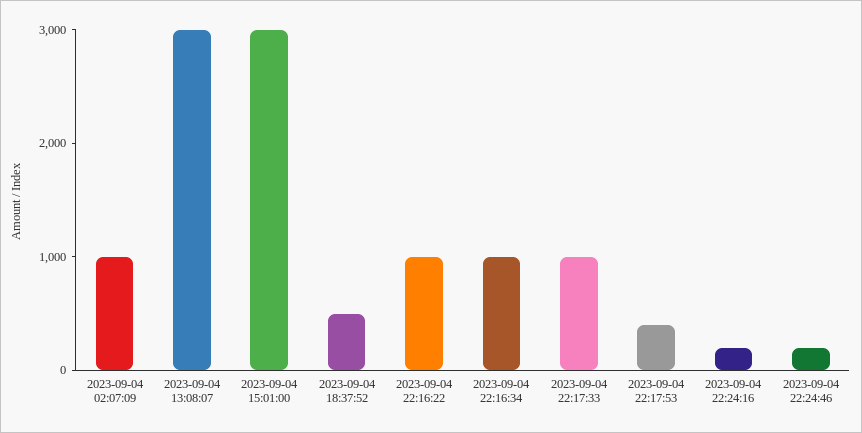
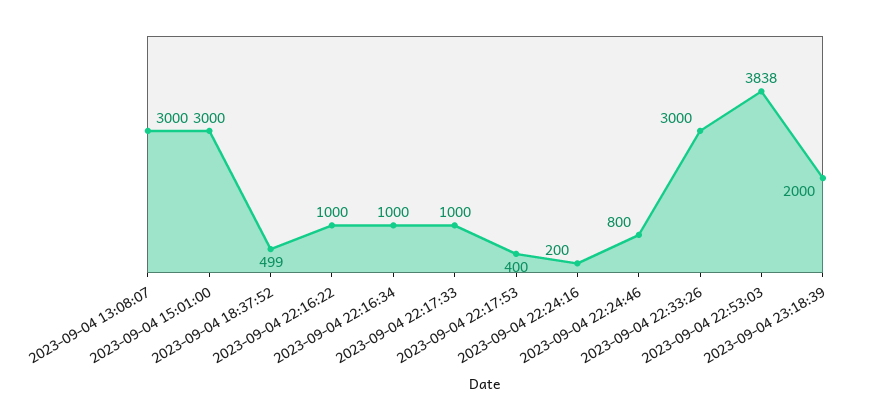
2023-09-04 02:07:09: 1000 -> none
2023-09-04 22:24:46: 200 -> 800
2023-09-04 22:33:26: none -> 3000
2023-09-04 22:53:03: none -> 3838
2023-09-04 23:18:39: none -> 2000

